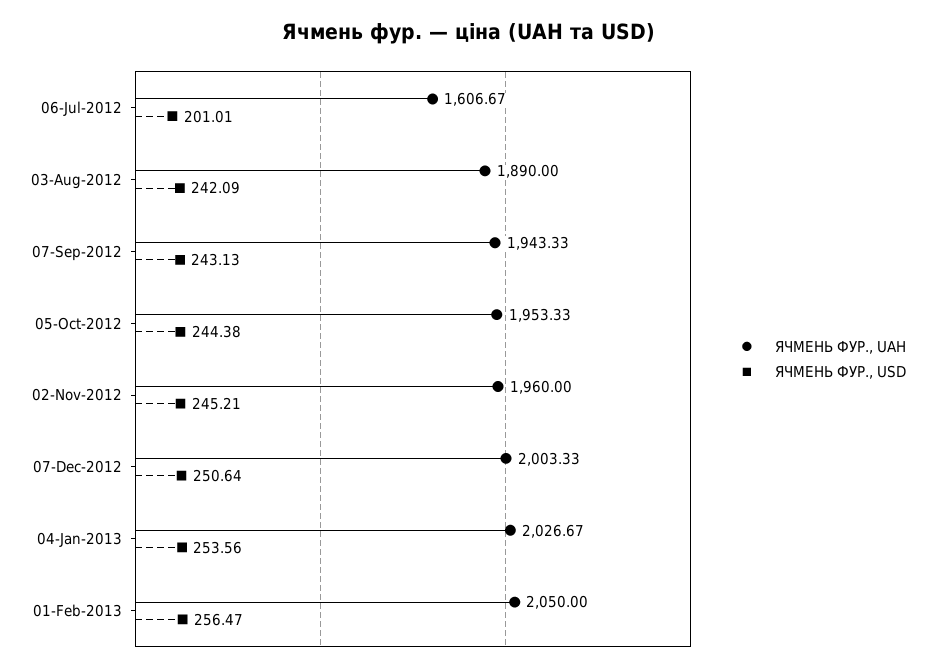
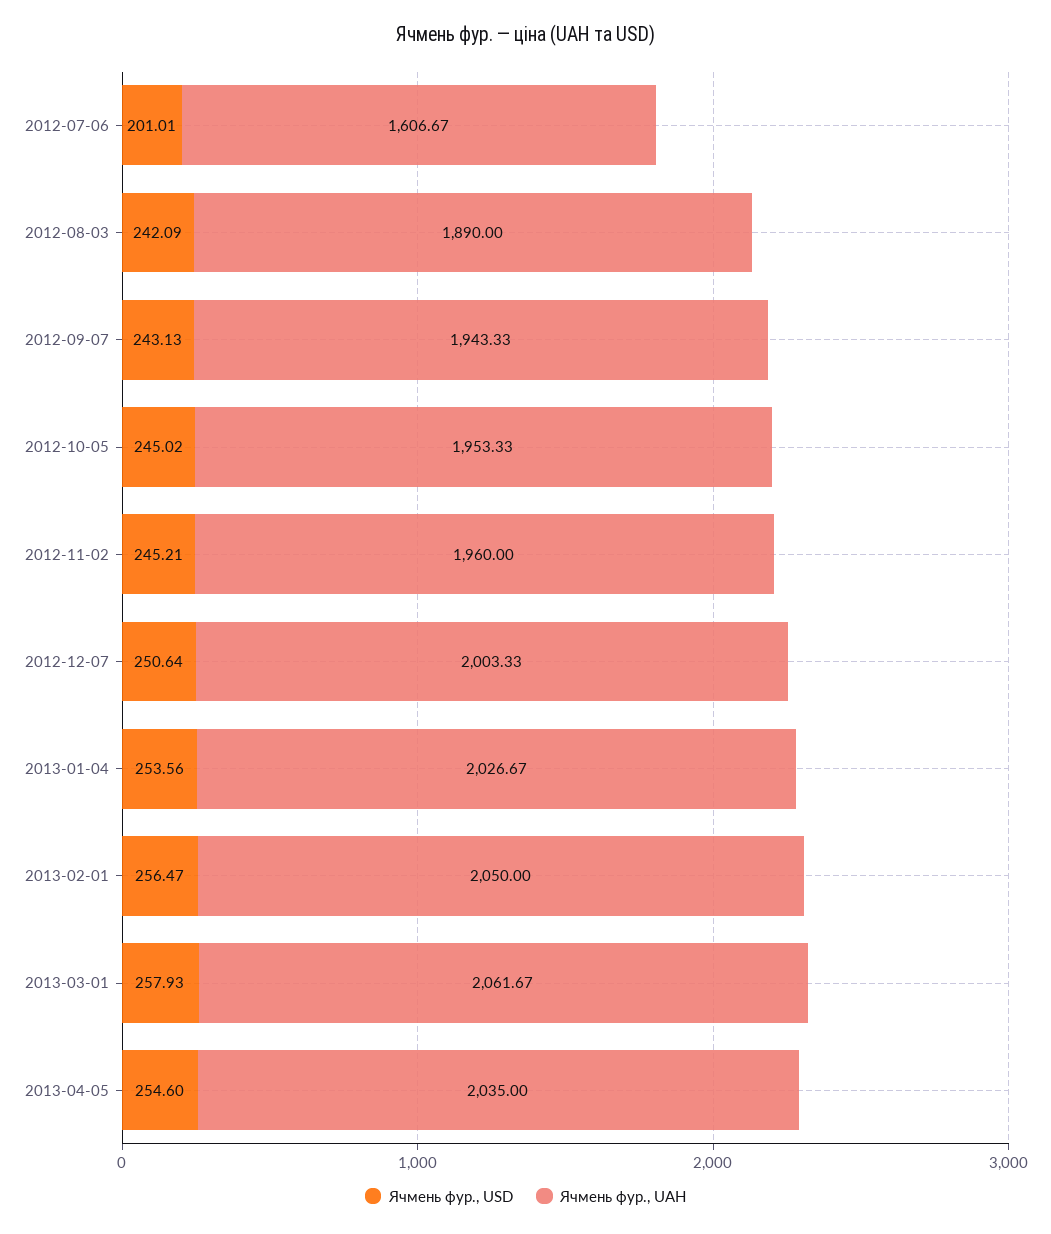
ЯЧМЕНЬ ФУР., USD, 05-Oct-2012: 244.38 -> 245.02
ЯЧМЕНЬ ФУР., USD, 2013-03-01: none -> 257.93
ЯЧМЕНЬ ФУР., UAH, 2013-03-01: none -> 2061.67
ЯЧМЕНЬ ФУР., USD, 2013-04-05: none -> 254.6
ЯЧМЕНЬ ФУР., UAH, 2013-04-05: none -> 2035

